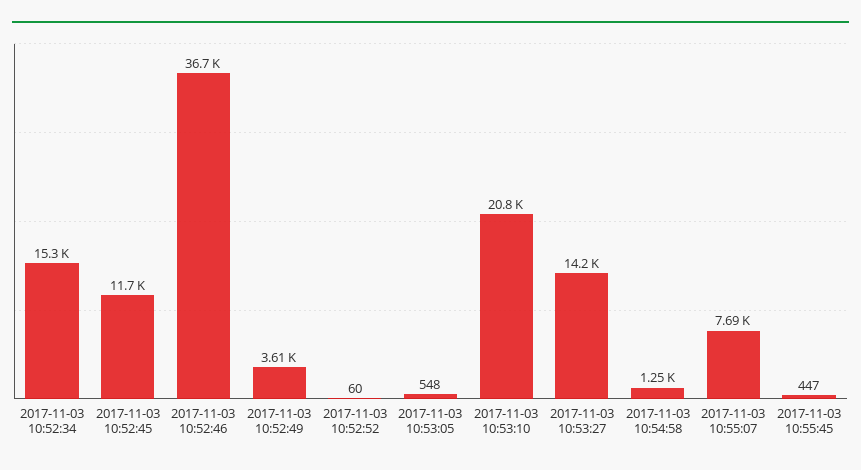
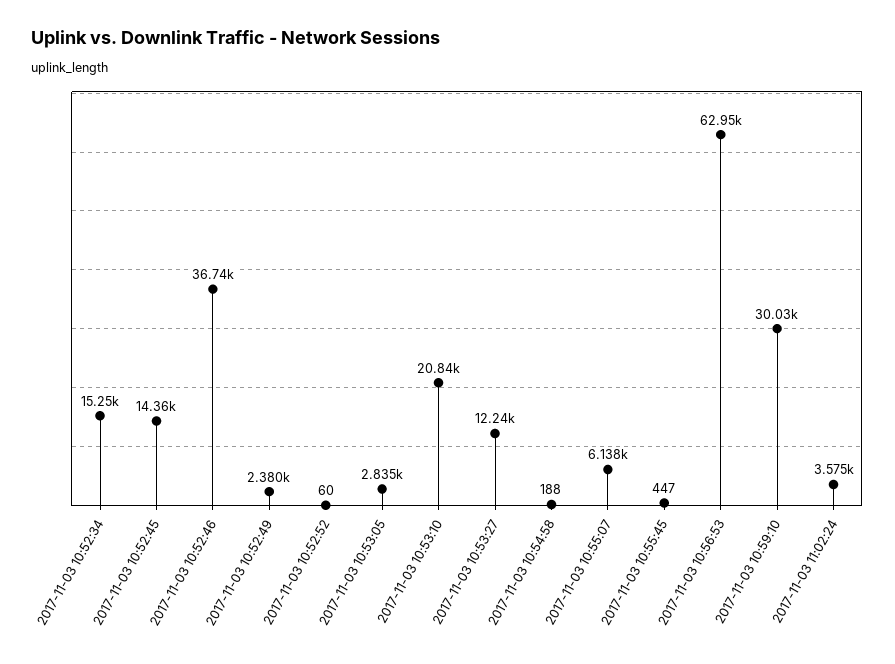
2017-11-03 10:52:45: 11700 -> 14360
2017-11-03 10:52:49: 3610 -> 2380
2017-11-03 10:53:05: 548 -> 2835
2017-11-03 10:53:27: 14200 -> 12240
2017-11-03 10:54:58: 1250 -> 188
2017-11-03 10:55:07: 7690 -> 6138
2017-11-03 10:56:53: none -> 62950
2017-11-03 10:59:10: none -> 30030
2017-11-03 11:02:24: none -> 3575

